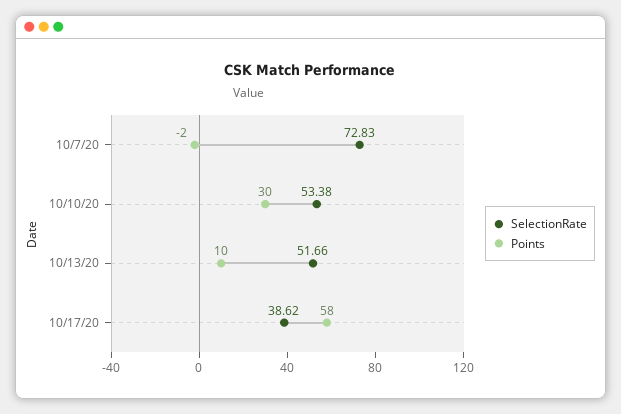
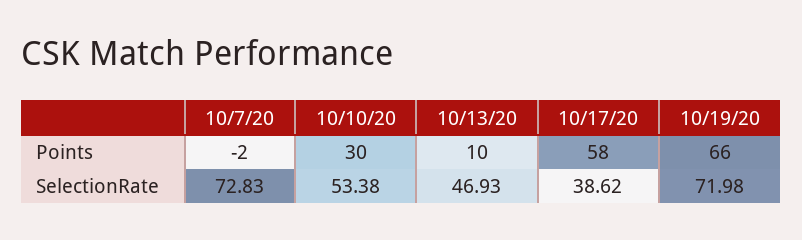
SelectionRate, 10/13/20: 51.66 -> 46.93
Points, 10/19/20: none -> 66
SelectionRate, 10/19/20: none -> 71.98

